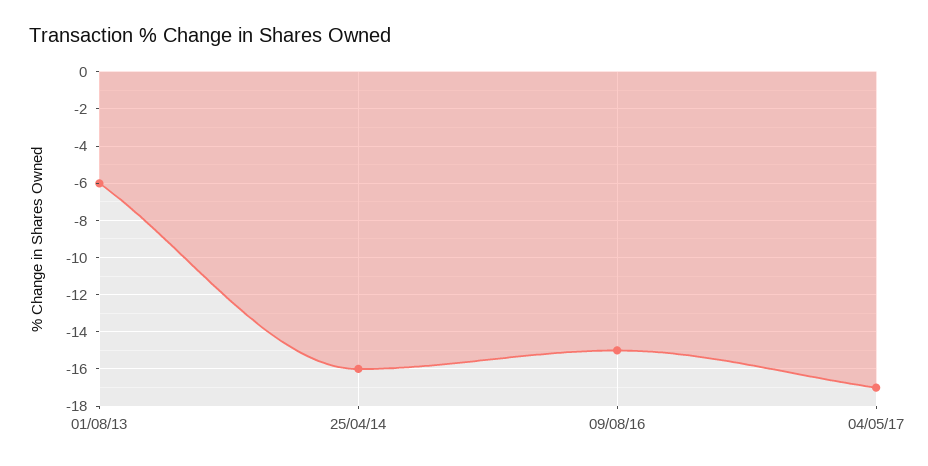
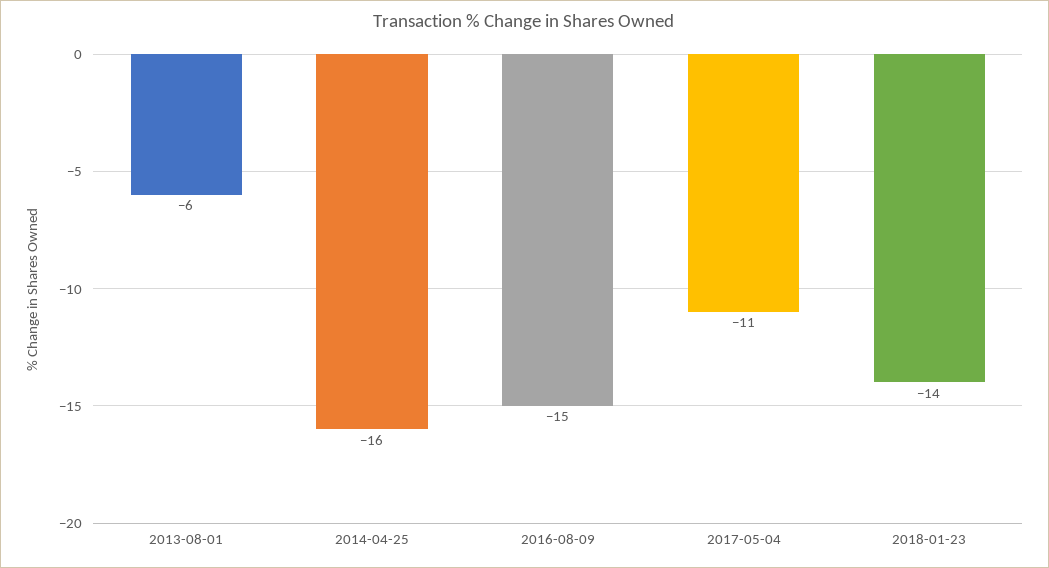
04/05/17: -17 -> -11
2018-01-23: none -> -14

